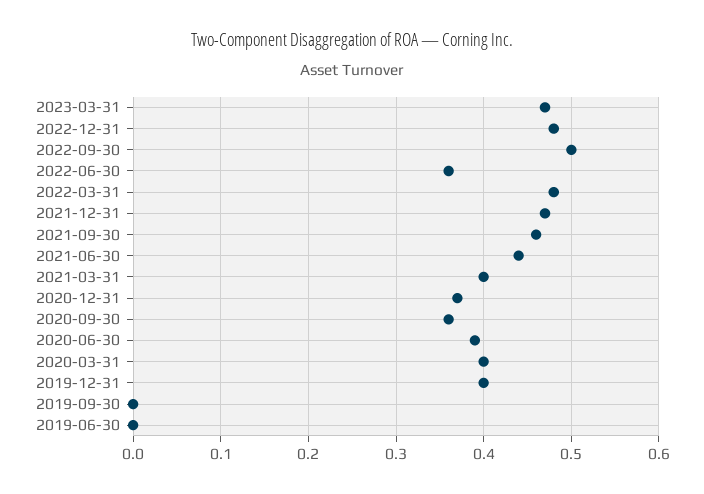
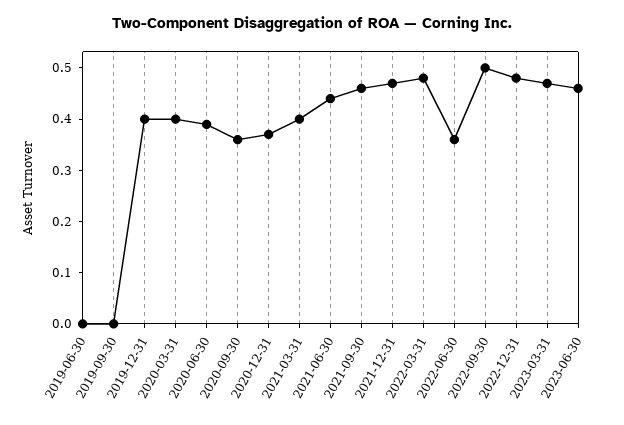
2023-06-30: none -> 0.45

